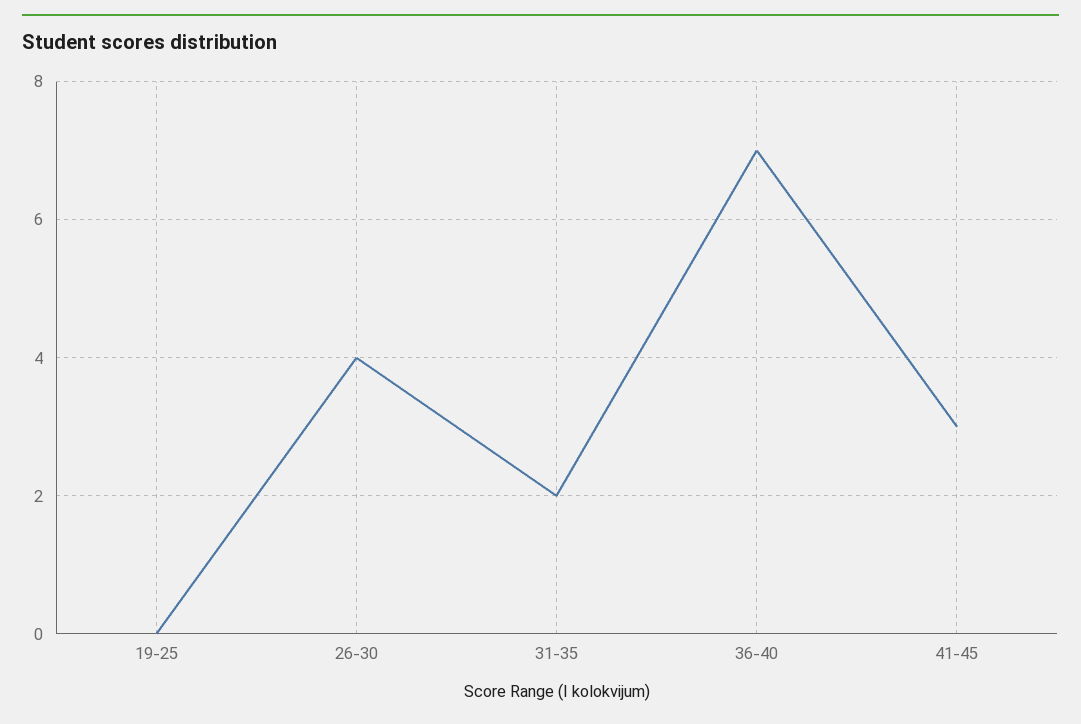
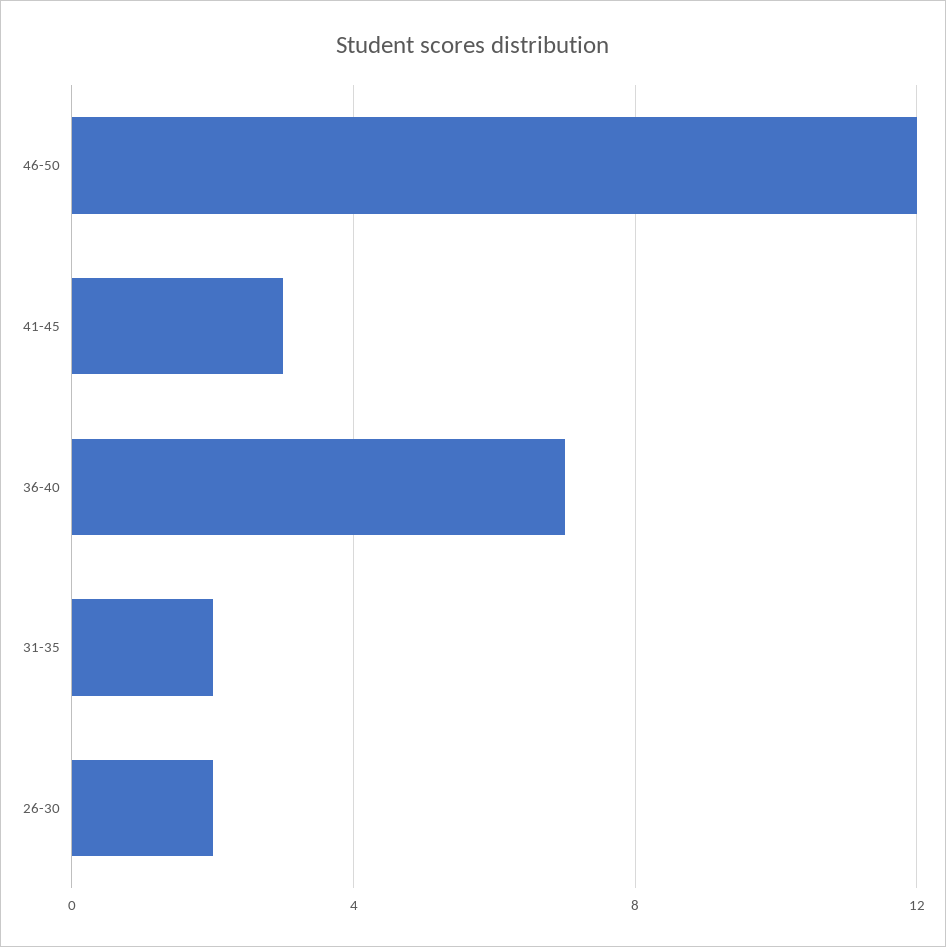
19-25: 0 -> none
26-30: 4 -> 2
46-50: none -> 12

